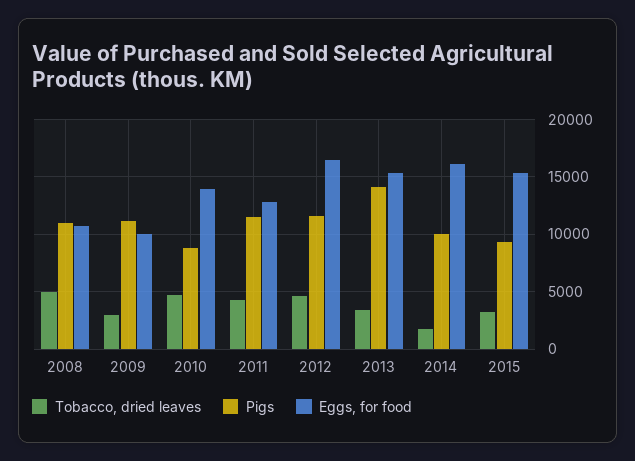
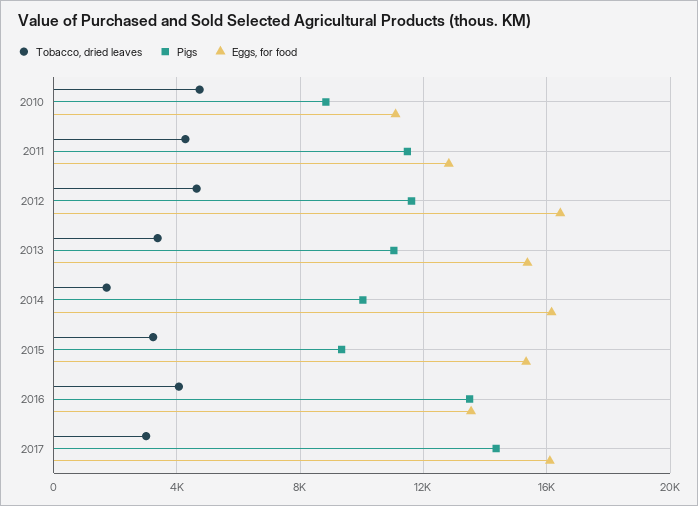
Tobacco, dried leaves, 2008: 5000 -> none
Pigs, 2008: 11000 -> none
Eggs, for food, 2008: 11000 -> none
Tobacco, dried leaves, 2009: 3000 -> none
Pigs, 2009: 11000 -> none
Eggs, for food, 2009: 10000 -> none
Eggs, for food, 2010: 14000 -> 11000
Pigs, 2013: 14000 -> 11000
Tobacco, dried leaves, 2016: none -> 4000
Pigs, 2016: none -> 13500
Eggs, for food, 2016: none -> 13500
Tobacco, dried leaves, 2017: none -> 3000
Pigs, 2017: none -> 14500
Eggs, for food, 2017: none -> 16000

